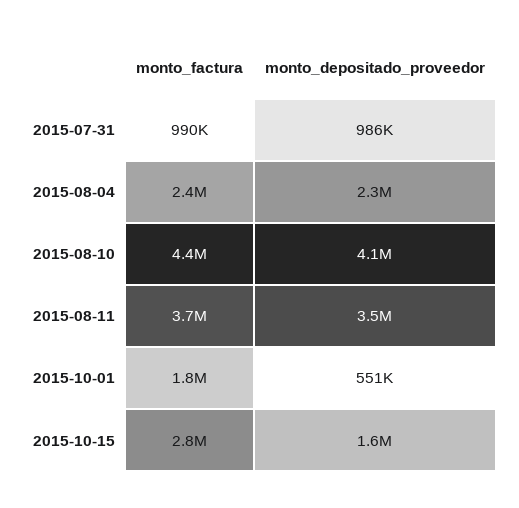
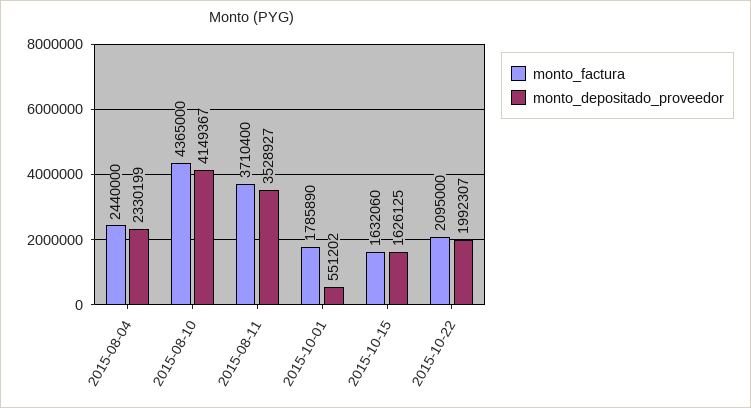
monto_factura, 2015-07-31: 990000 -> none
monto_depositado_proveedor, 2015-07-31: 986000 -> none
monto_factura, 2015-10-15: 2800000 -> 1632060
monto_factura, 2015-10-22: none -> 2095000
monto_depositado_proveedor, 2015-10-22: none -> 1992307

